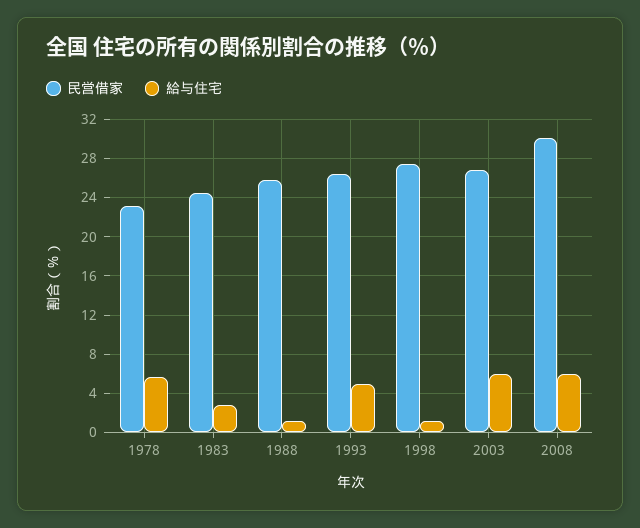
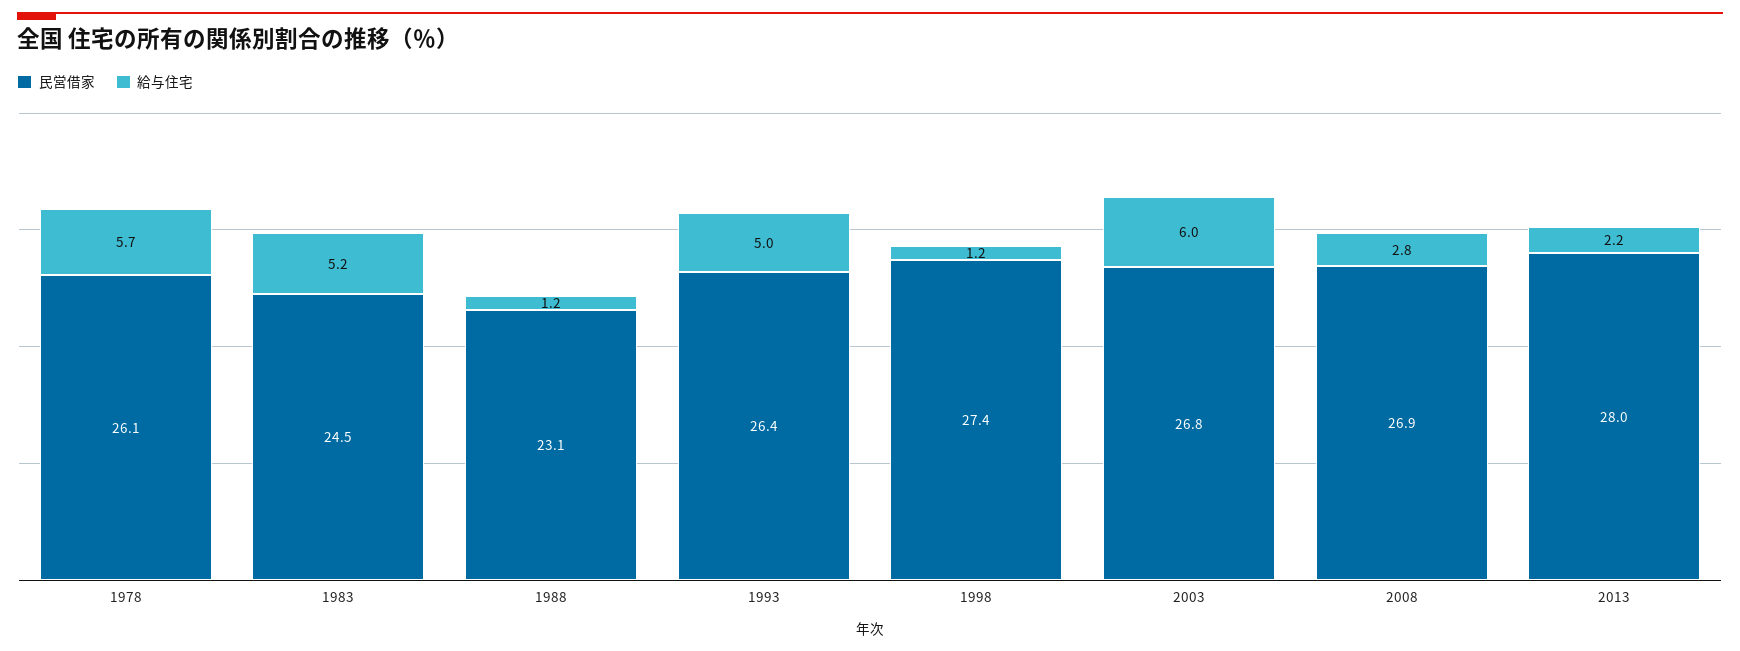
民営借家, 1978: 23 -> 26.1
給与住宅, 1983: 3 -> 5.2
民営借家, 1988: 26 -> 23.1
民営借家, 2008: 30 -> 26.9
給与住宅, 2008: 6 -> 2.8
民営借家, 2013: none -> 28
給与住宅, 2013: none -> 2.2

